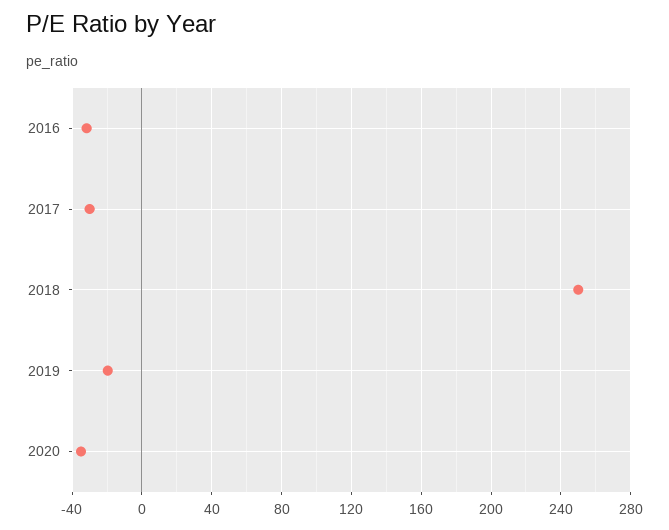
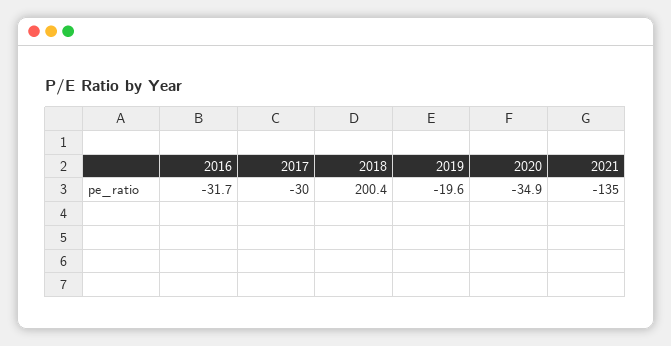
2018: 250 -> 200.4
2021: none -> -135

